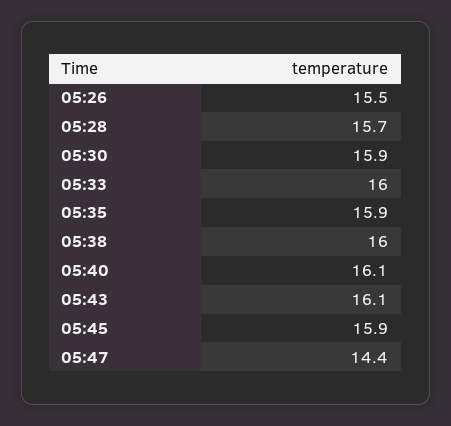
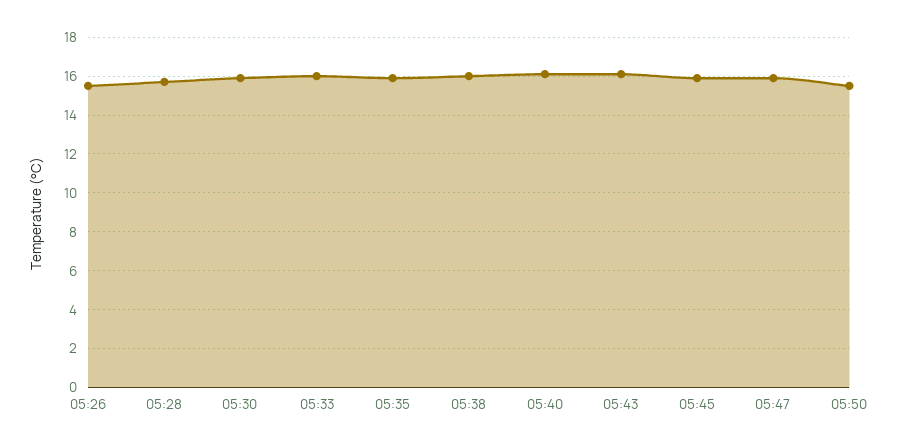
05:47: 14.4 -> 16
05:50: none -> 15.5

